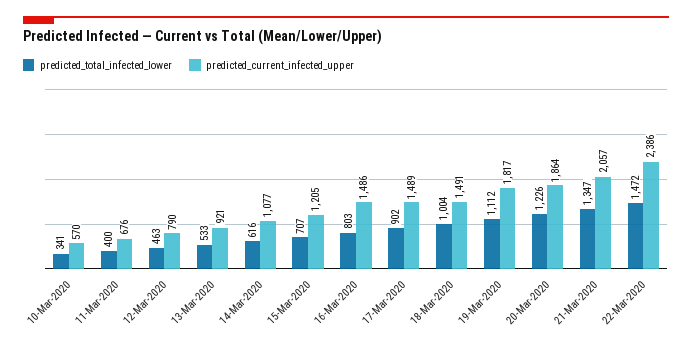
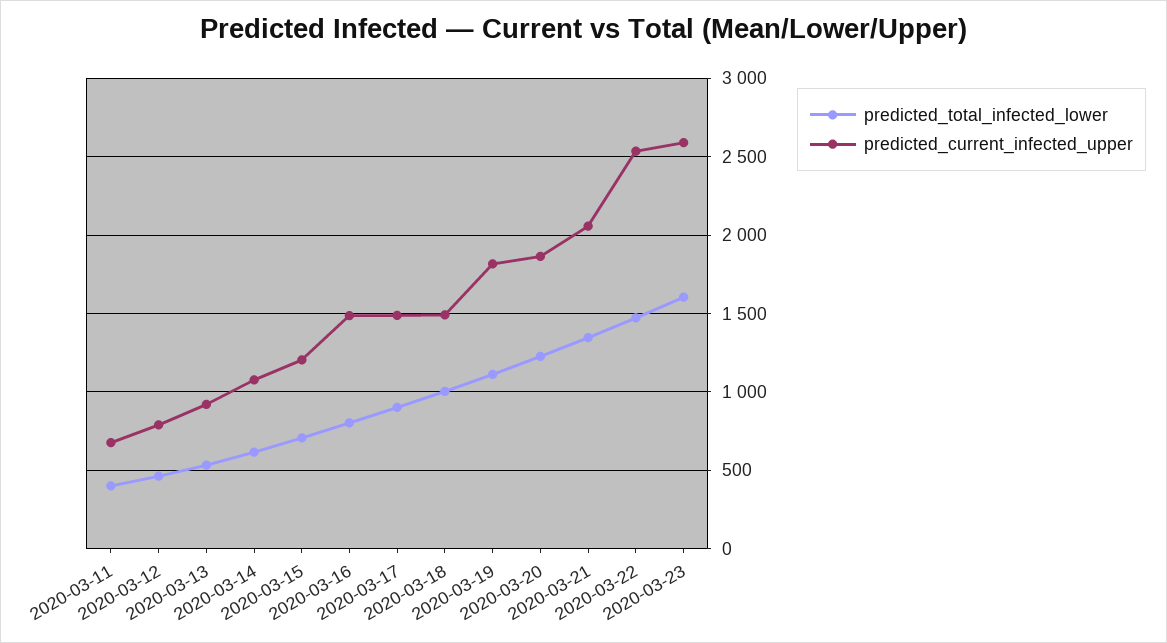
predicted_total_infected_lower, 10-Mar-2020: 341 -> none
predicted_current_infected_upper, 10-Mar-2020: 570 -> none
predicted_current_infected_upper, 22-Mar-2020: 2386 -> 2550
predicted_total_infected_lower, 2020-03-23: none -> 1600
predicted_current_infected_upper, 2020-03-23: none -> 2600

